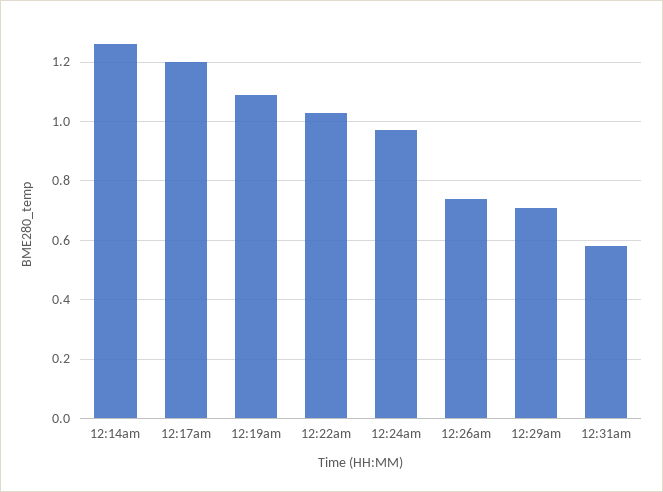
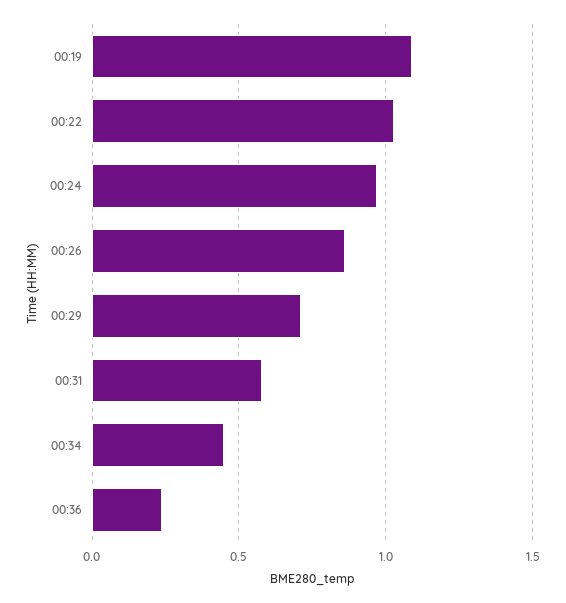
12:14am: 1.25 -> none
12:17am: 1.2 -> none
12:26am: 0.75 -> 0.85
00:34: none -> 0.45
00:36: none -> 0.25

